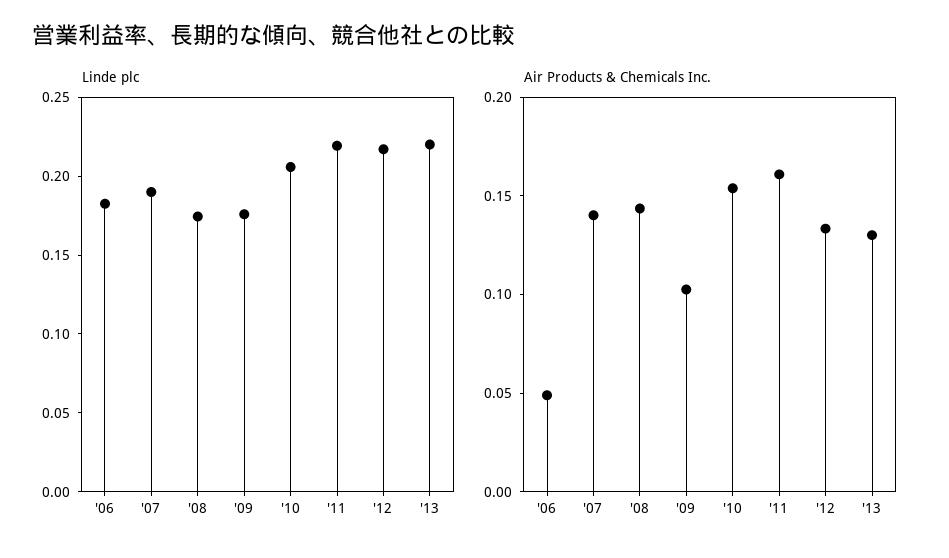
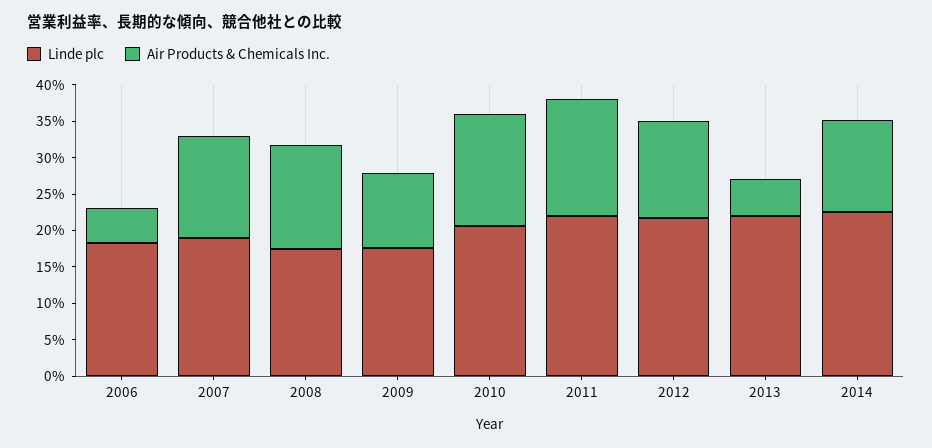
Air Products & Chemicals Inc., '13: 0.13 -> 0.05
Linde plc, 2014: none -> 0.225
Air Products & Chemicals Inc., 2014: none -> 0.125

